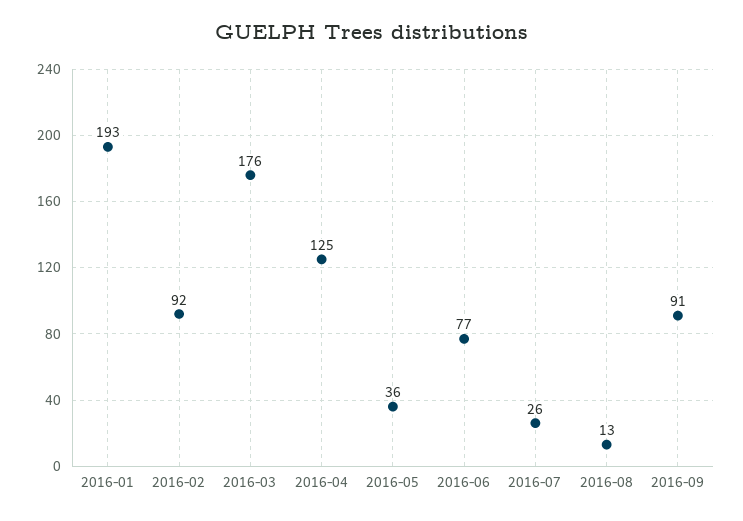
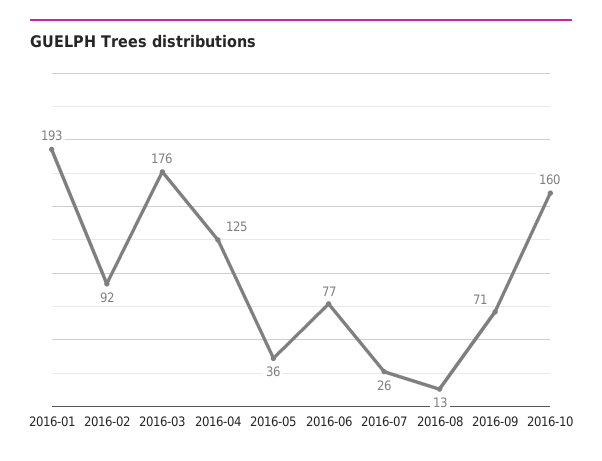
2016-09: 91 -> 71
2016-10: none -> 160

